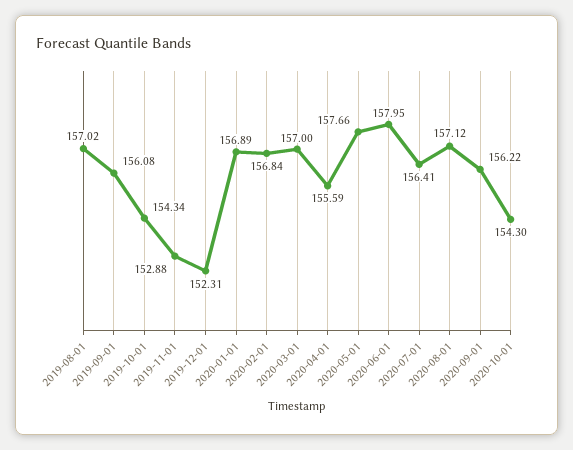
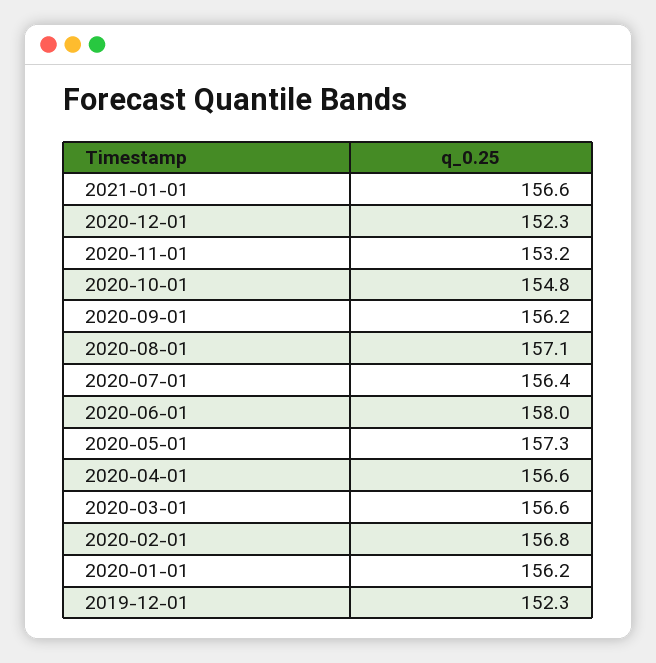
2019-08-01: 157.02 -> none
2019-09-01: 156.08 -> none
2019-10-01: 154.34 -> none
2019-11-01: 152.88 -> none
2020-01-01: 156.89 -> 156.2
2020-03-01: 157 -> 156.6
2020-04-01: 155.59 -> 156.6
2020-05-01: 157.66 -> 157.3
2020-10-01: 154.3 -> 154.8
2021-01-01: none -> 156.6
2020-12-01: none -> 152.3
2020-11-01: none -> 153.2

